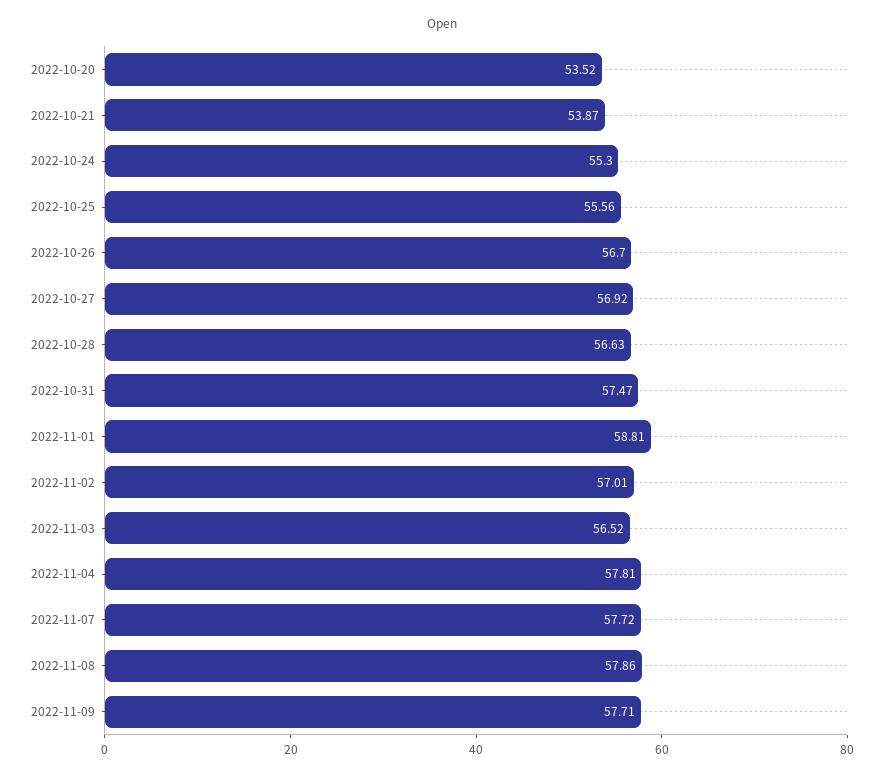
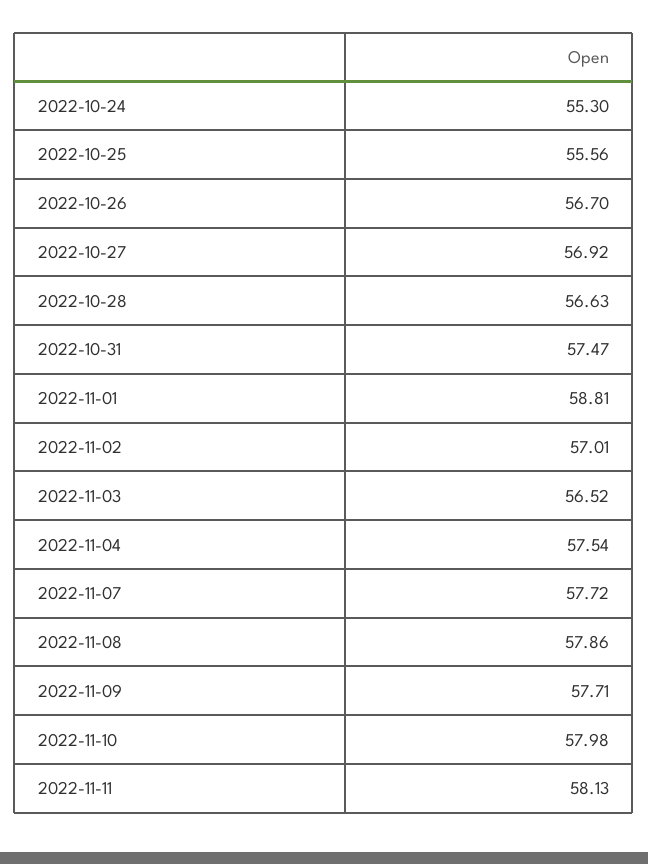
2022-10-20: 53.52 -> none
2022-10-21: 53.87 -> none
2022-11-04: 57.81 -> 57.54
2022-11-10: none -> 57.98
2022-11-11: none -> 58.13

